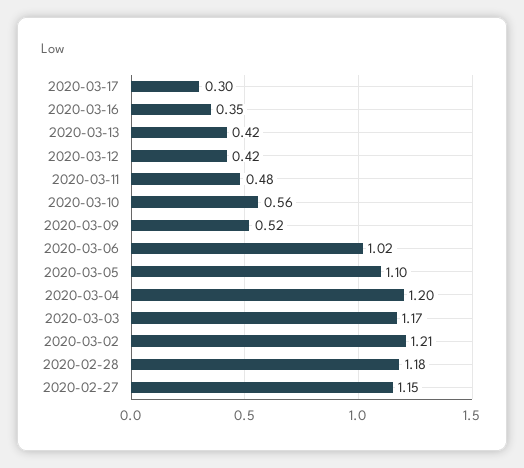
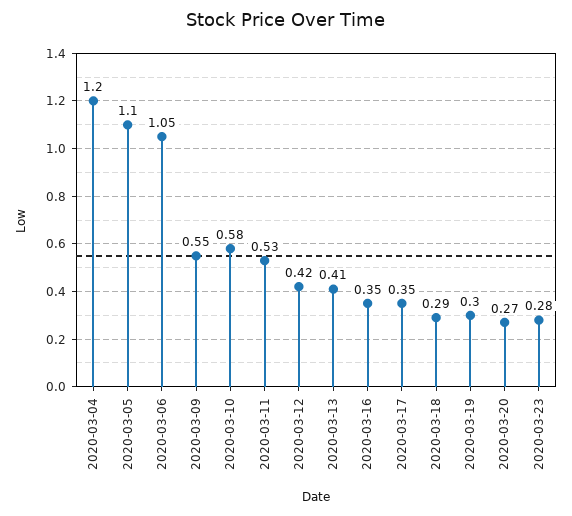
2020-03-17: 0.3 -> 0.35
2020-03-13: 0.42 -> 0.41
2020-03-11: 0.48 -> 0.53
2020-03-10: 0.56 -> 0.58
2020-03-09: 0.52 -> 0.55
2020-03-06: 1.02 -> 1.05
2020-03-03: 1.17 -> none
2020-03-02: 1.21 -> none
2020-02-28: 1.18 -> none
2020-02-27: 1.15 -> none
2020-03-18: none -> 0.29
2020-03-19: none -> 0.3
2020-03-20: none -> 0.27
2020-03-23: none -> 0.28

